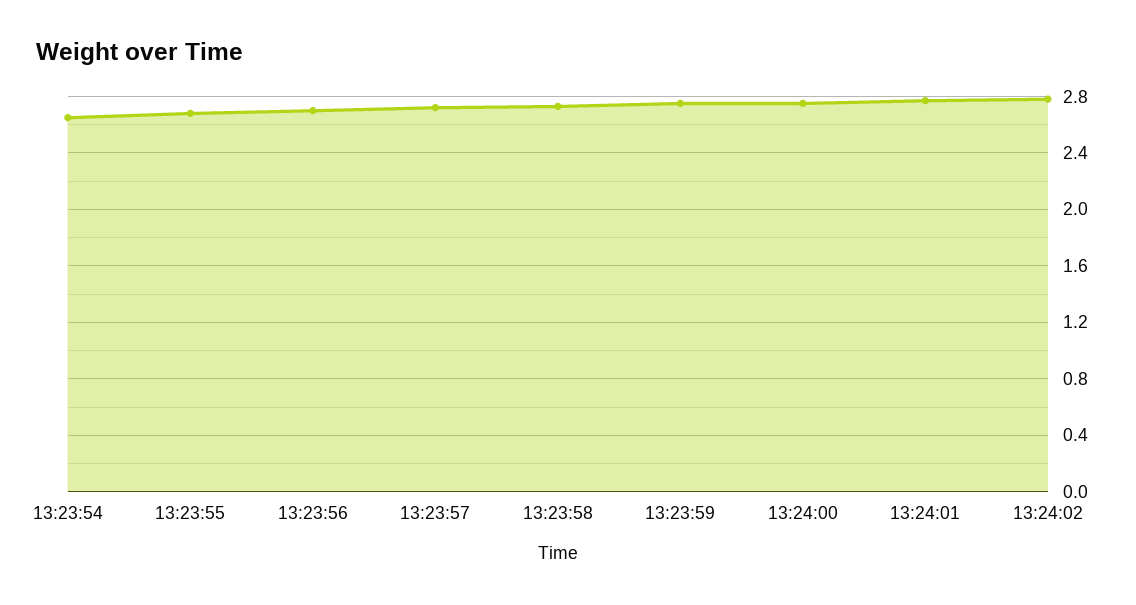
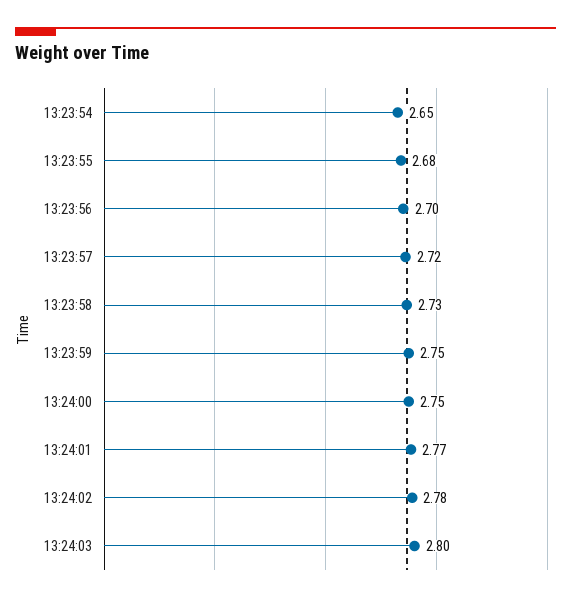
13:24:03: none -> 2.8

